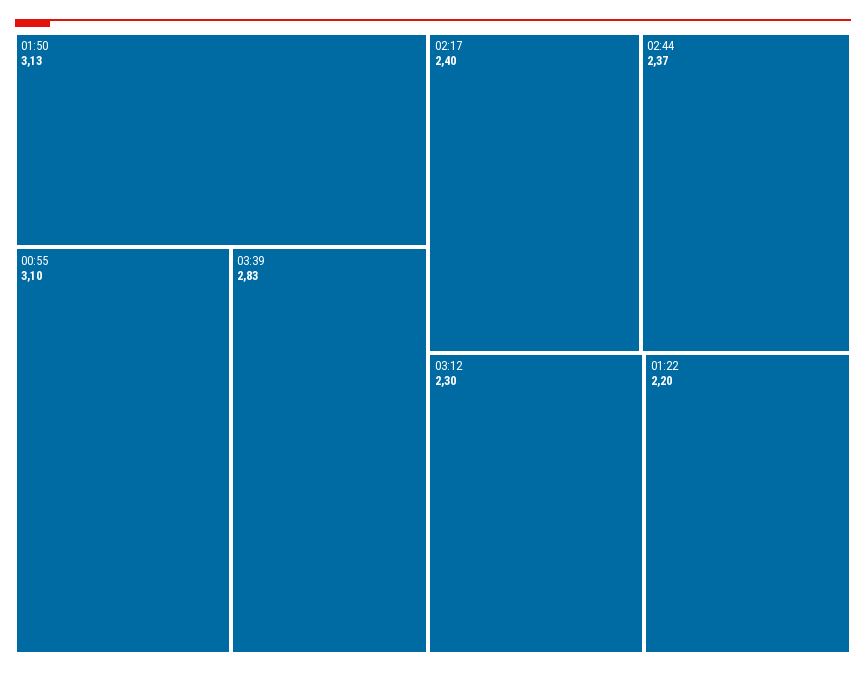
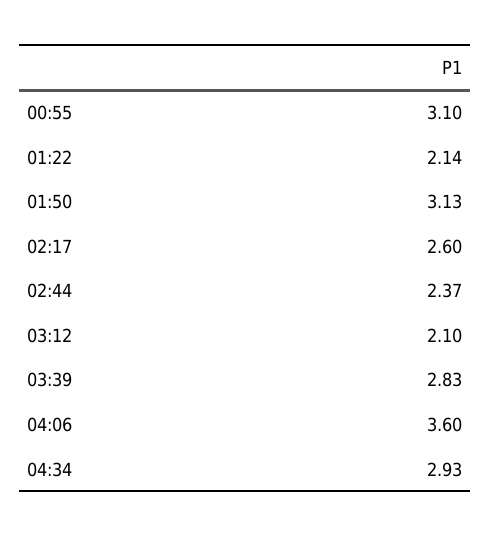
02:17: 2.4 -> 2.6
03:12: 2.3 -> 2.1
01:22: 2.2 -> 2.14
04:06: none -> 3.6
04:34: none -> 2.93

